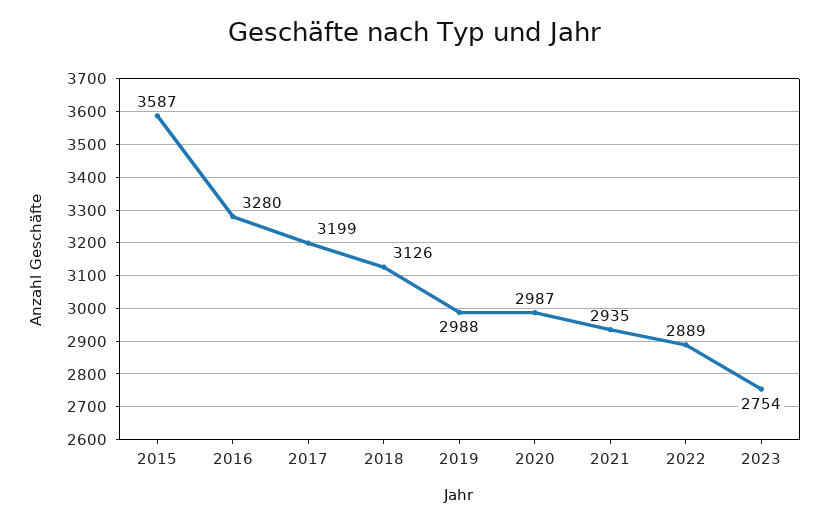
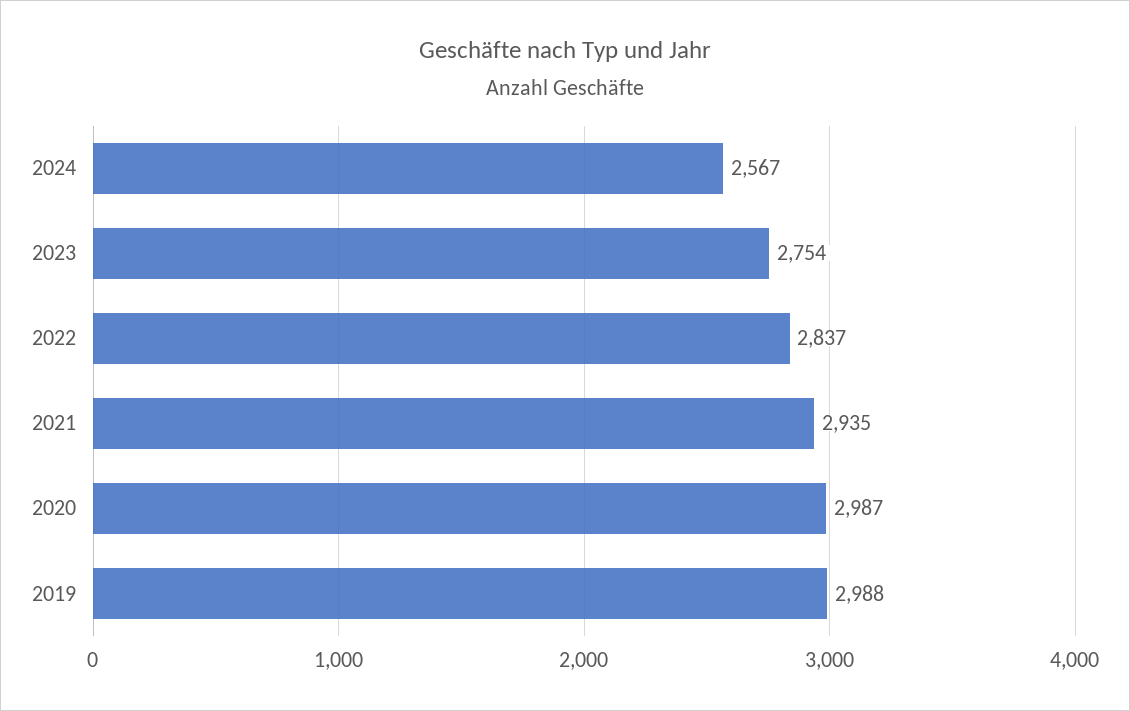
2015: 3587 -> none
2016: 3280 -> none
2017: 3199 -> none
2018: 3126 -> none
2022: 2889 -> 2837
2024: none -> 2567

